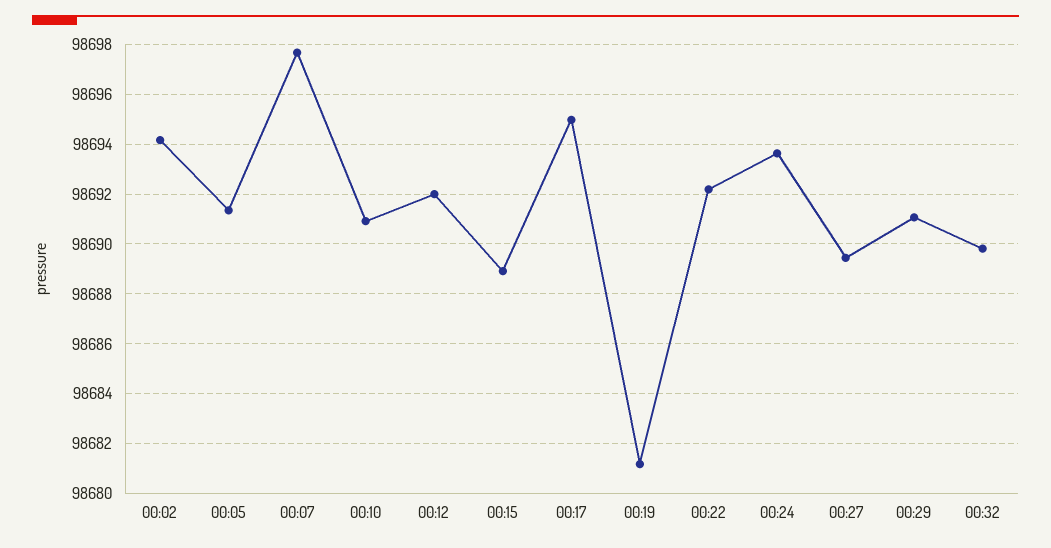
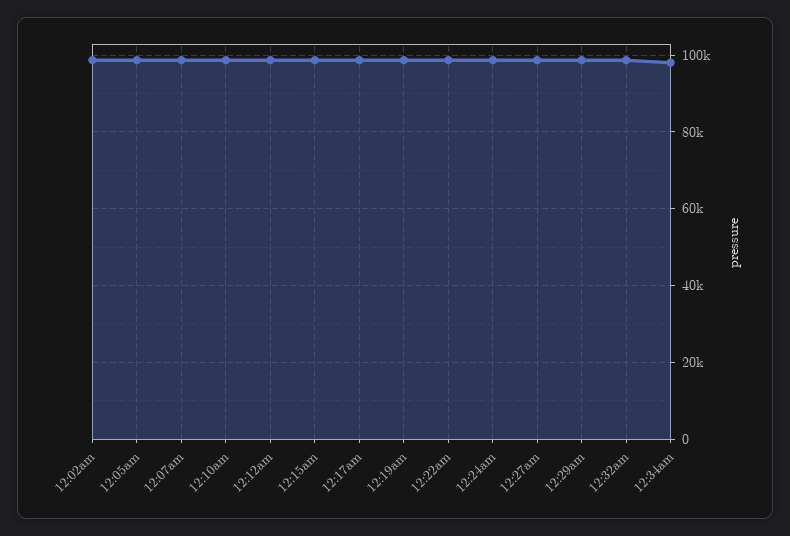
12:34am: none -> 98000

